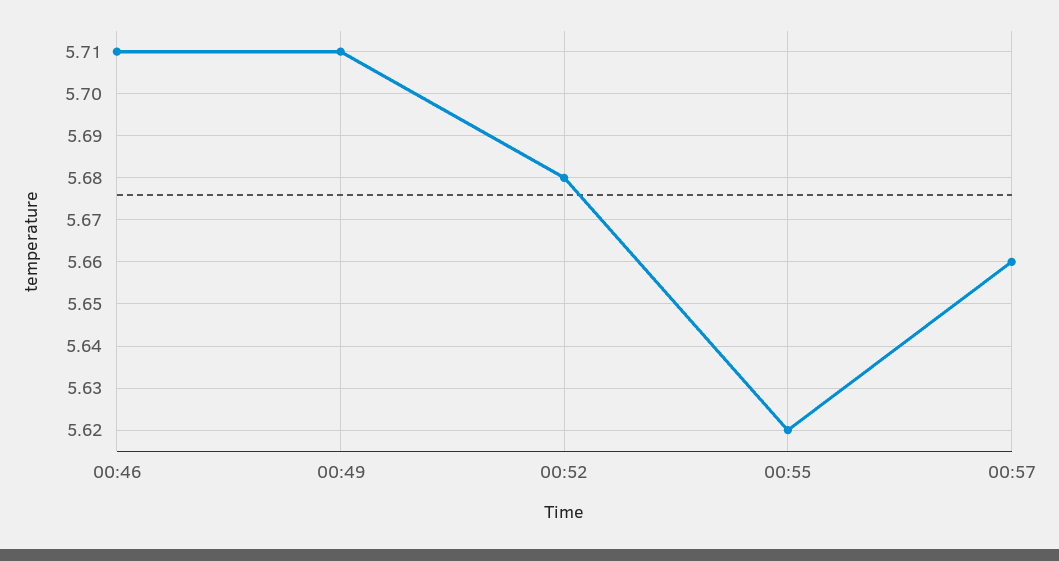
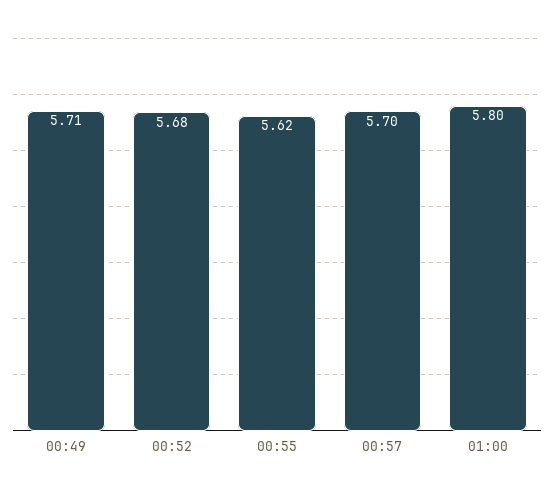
00:46: 5.71 -> none
00:57: 5.66 -> 5.7
01:00: none -> 5.8

